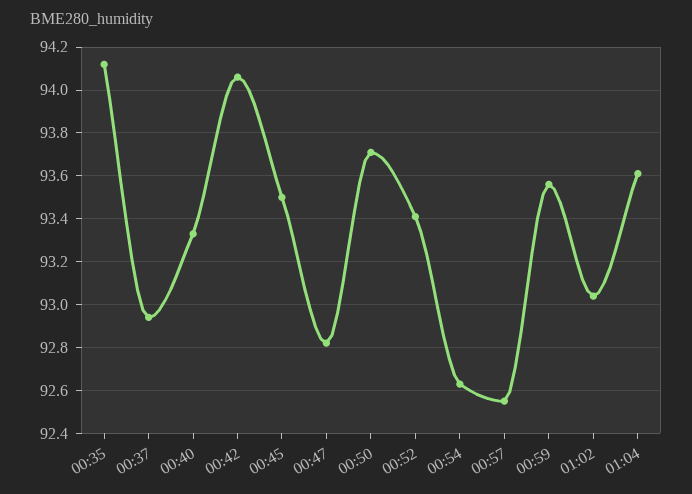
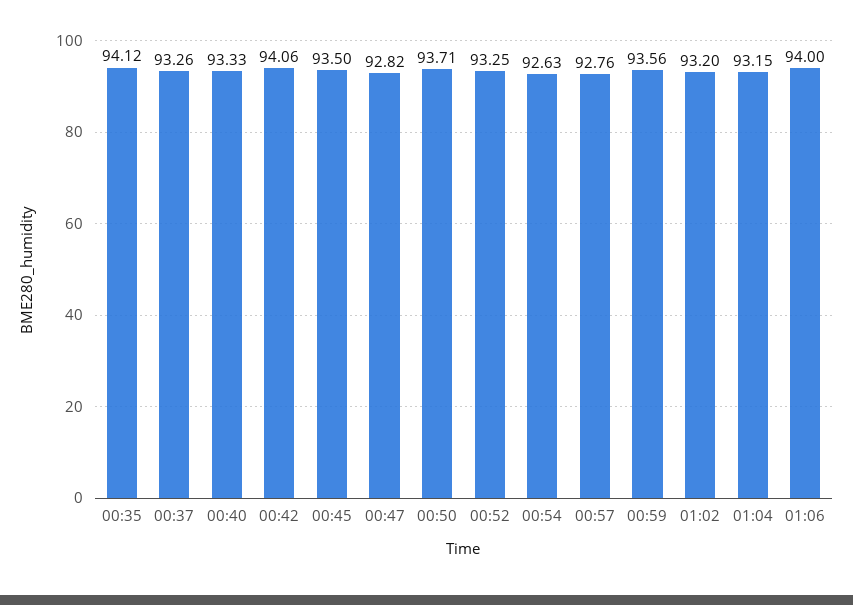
00:37: 92.95 -> 93.26
00:52: 93.4 -> 93.25
00:57: 92.55 -> 92.76
01:02: 93.05 -> 93.2
01:04: 93.6 -> 93.15
01:06: none -> 94

